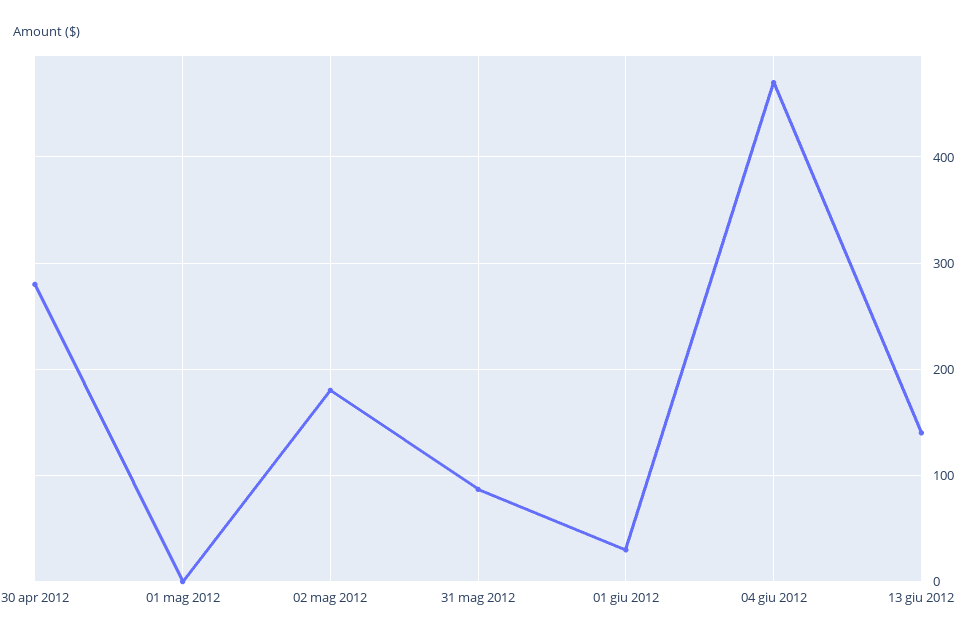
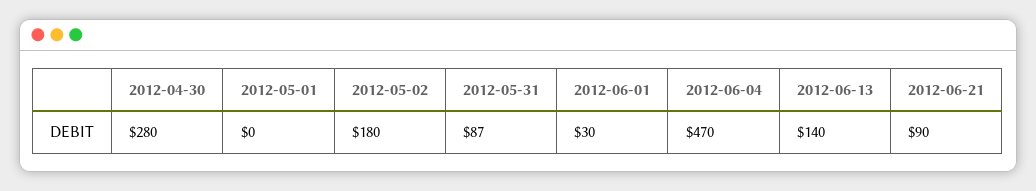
2012-06-21: none -> 90

